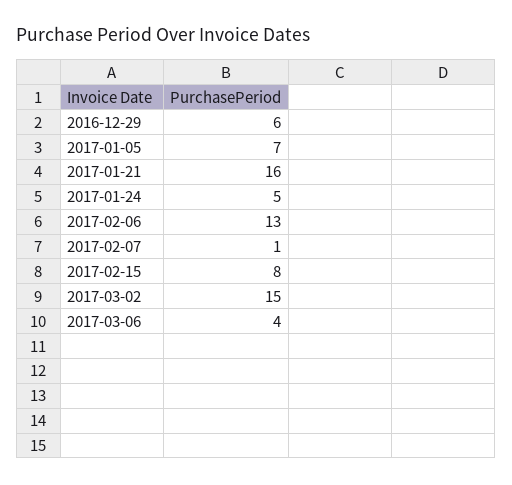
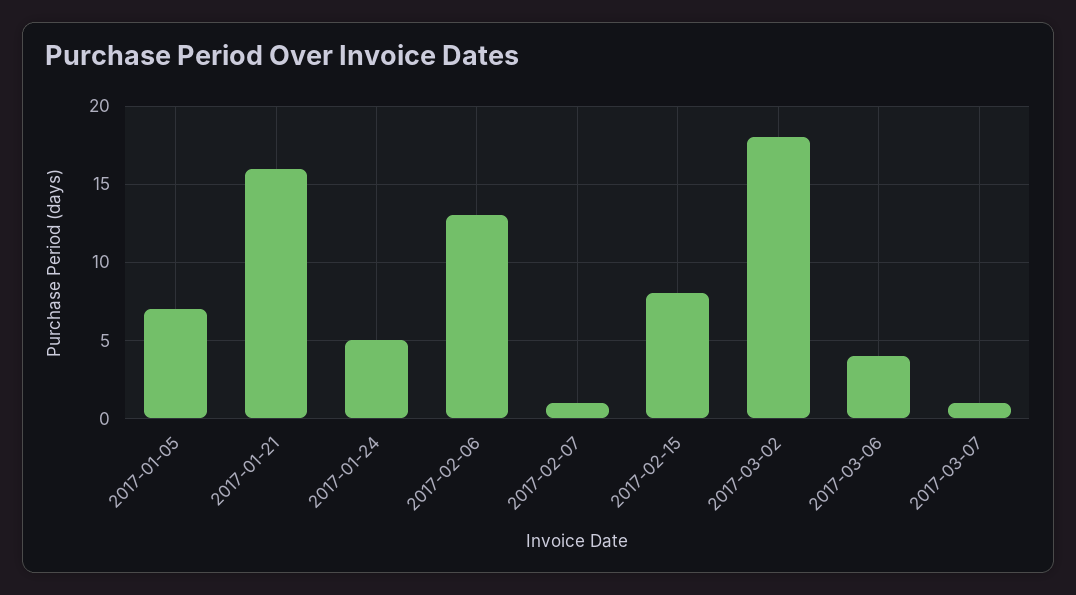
2016-12-29: 6 -> none
2017-03-02: 15 -> 18
2017-03-07: none -> 1

